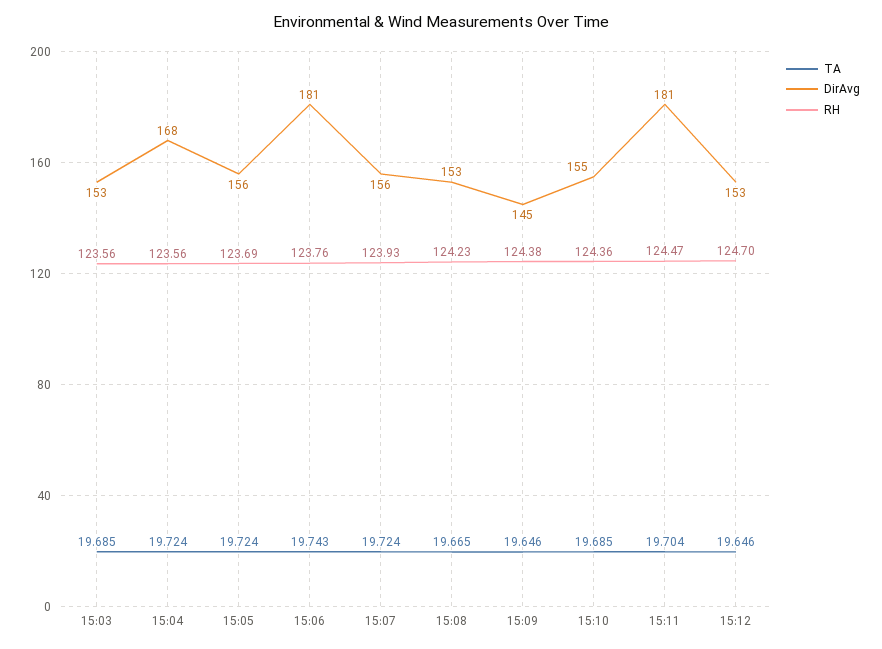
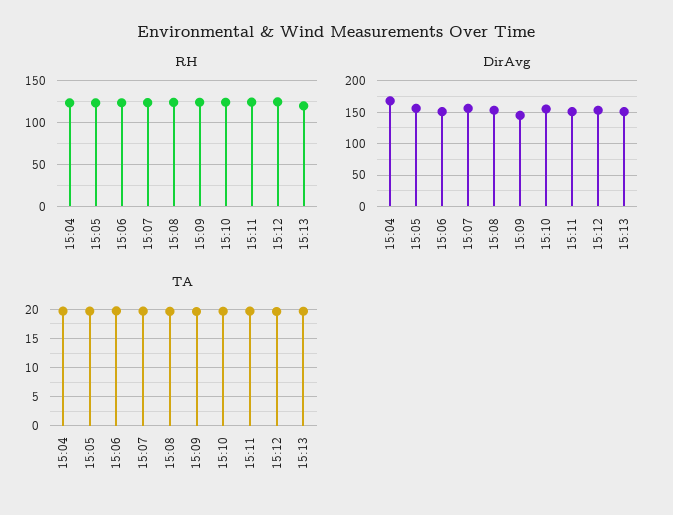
TA, 15:03: 19.685 -> none
DirAvg, 15:03: 153 -> none
RH, 15:03: 123.56 -> none
DirAvg, 15:06: 181 -> 150
DirAvg, 15:11: 181 -> 150
RH, 15:13: none -> 120
DirAvg, 15:13: none -> 150
TA, 15:13: none -> 20

